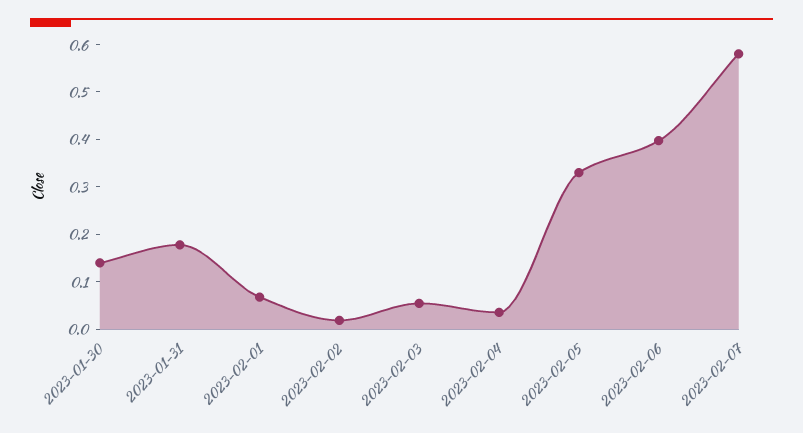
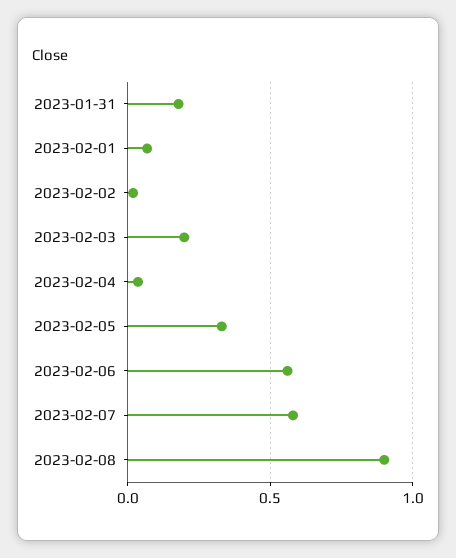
2023-01-30: 0.14 -> none
2023-02-03: 0.06 -> 0.2
2023-02-06: 0.4 -> 0.55
2023-02-08: none -> 0.9

